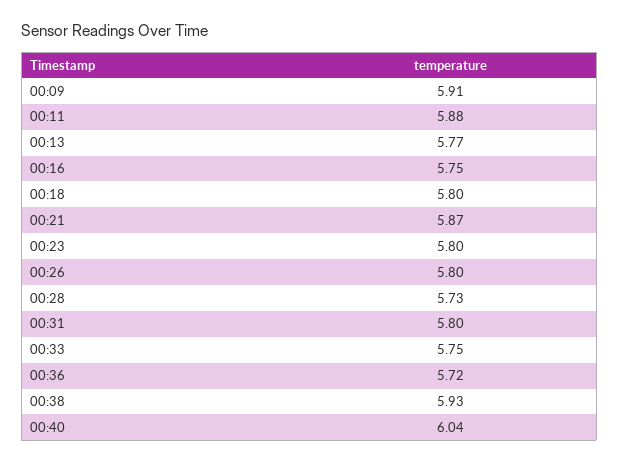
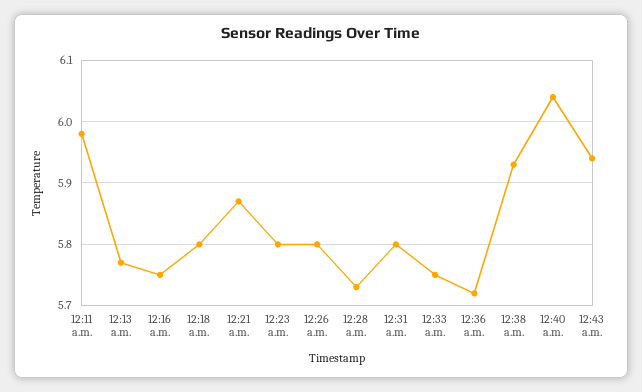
00:09: 5.91 -> none
00:11: 5.88 -> 5.98
12:43 a.m.: none -> 5.94

